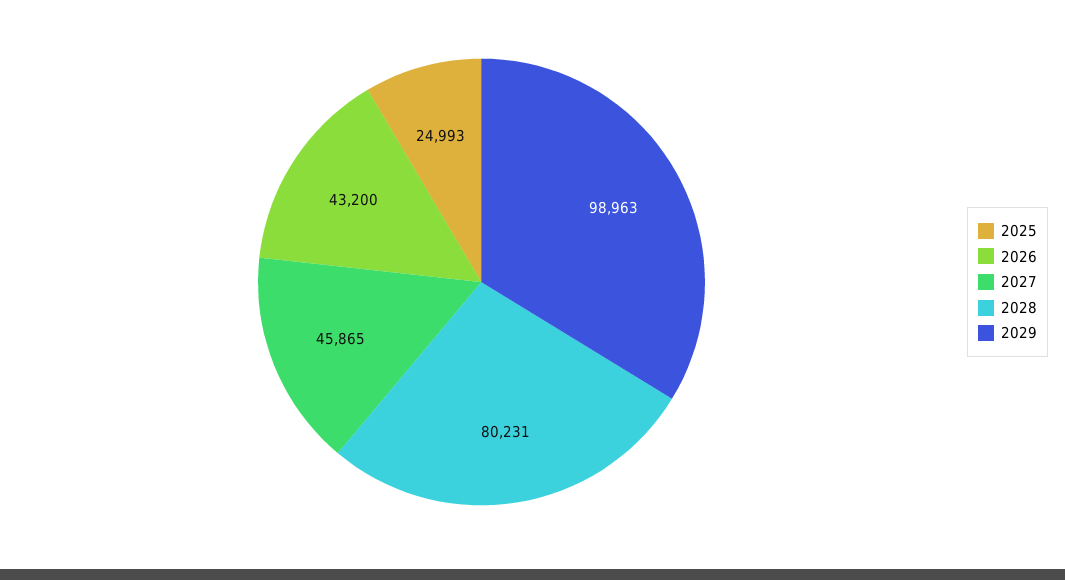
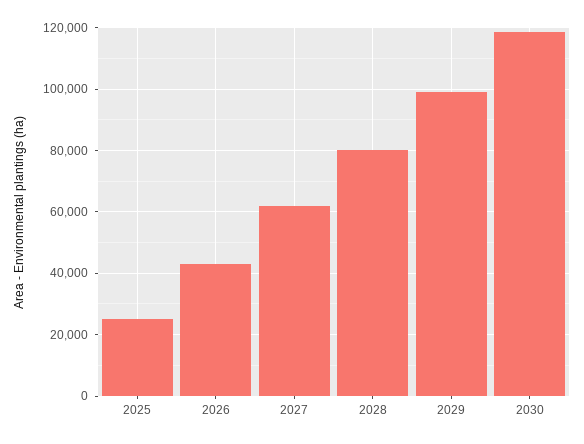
2027: 45865 -> 62000
2030: none -> 118000

